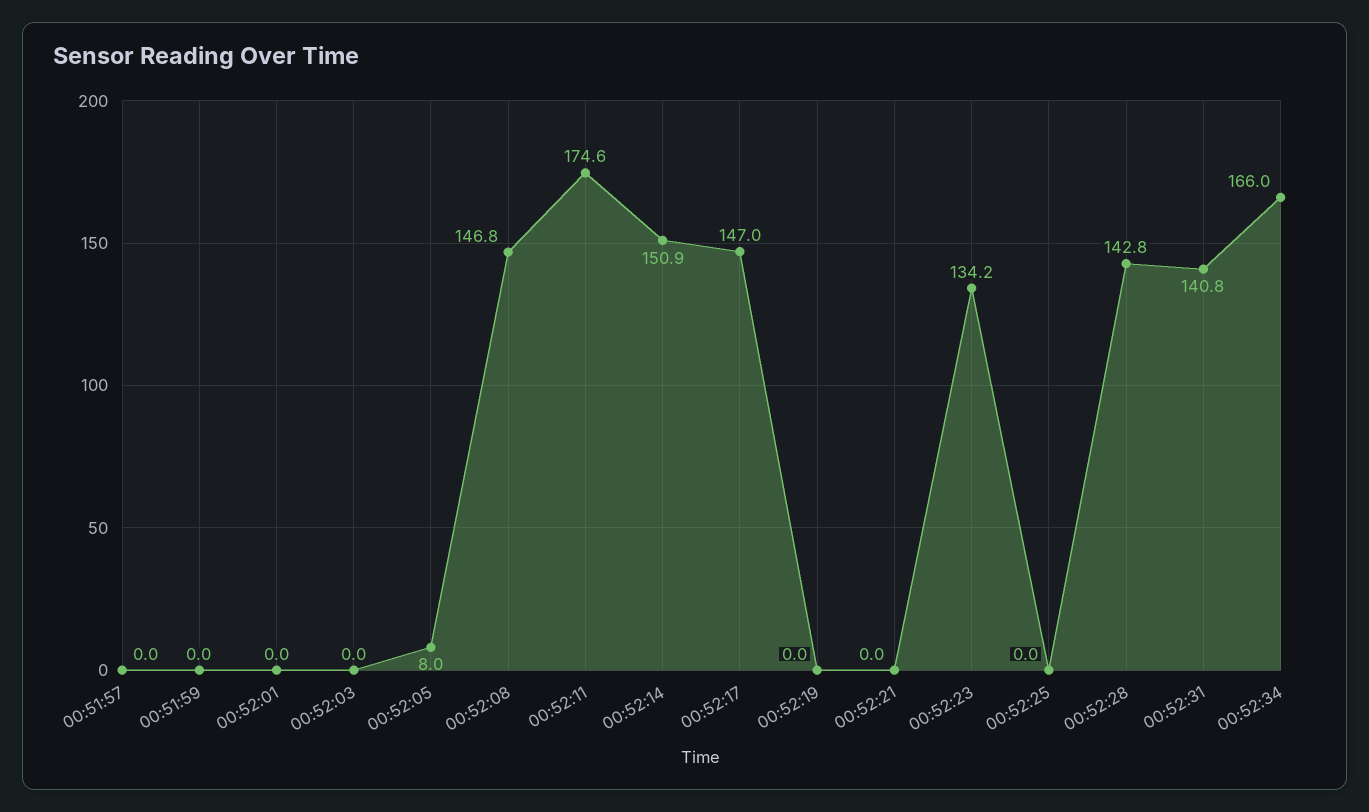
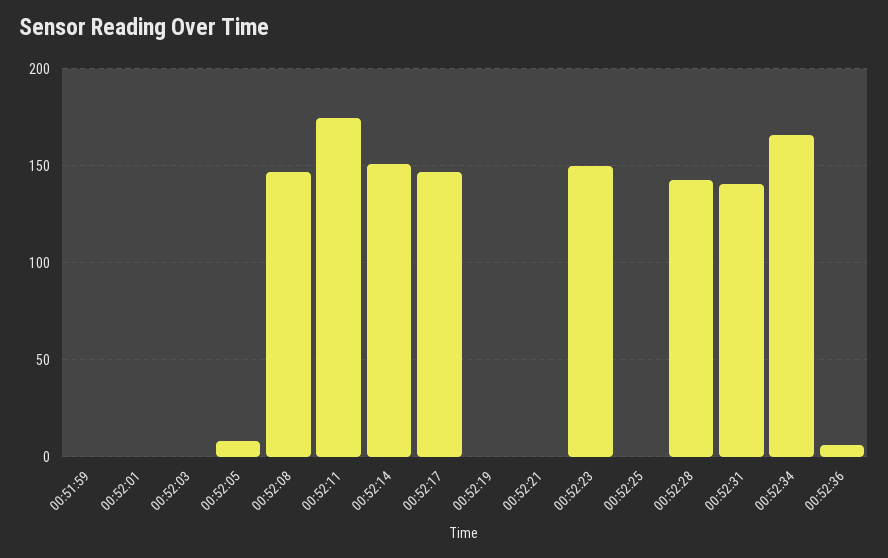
00:51:57: 0 -> none
00:52:23: 134.2 -> 150
00:52:36: none -> 5

